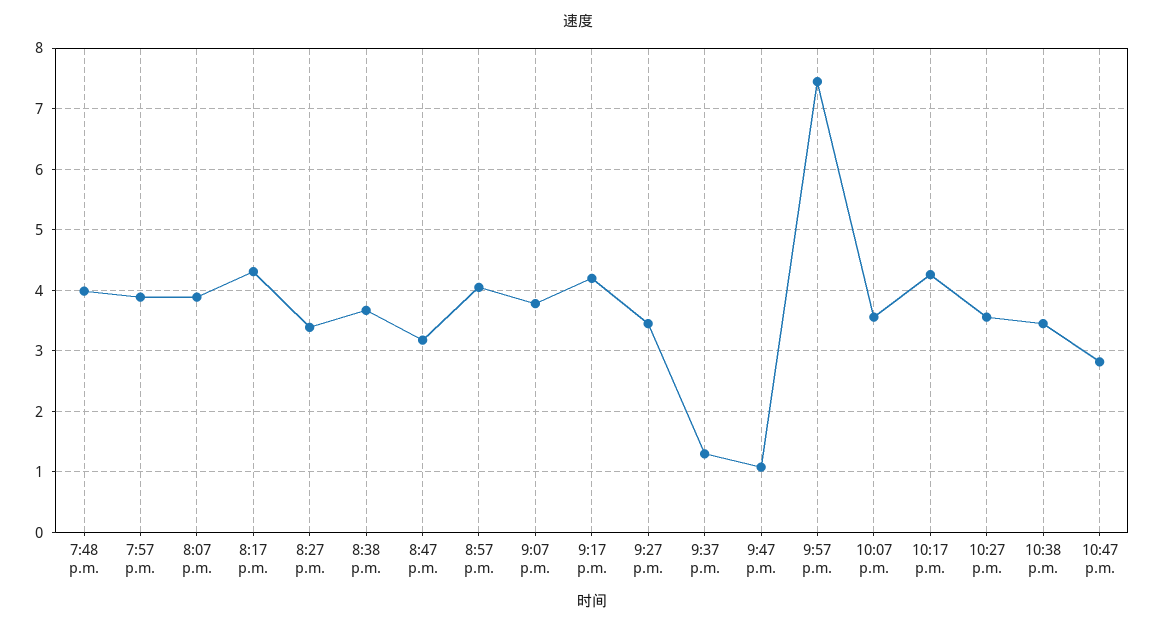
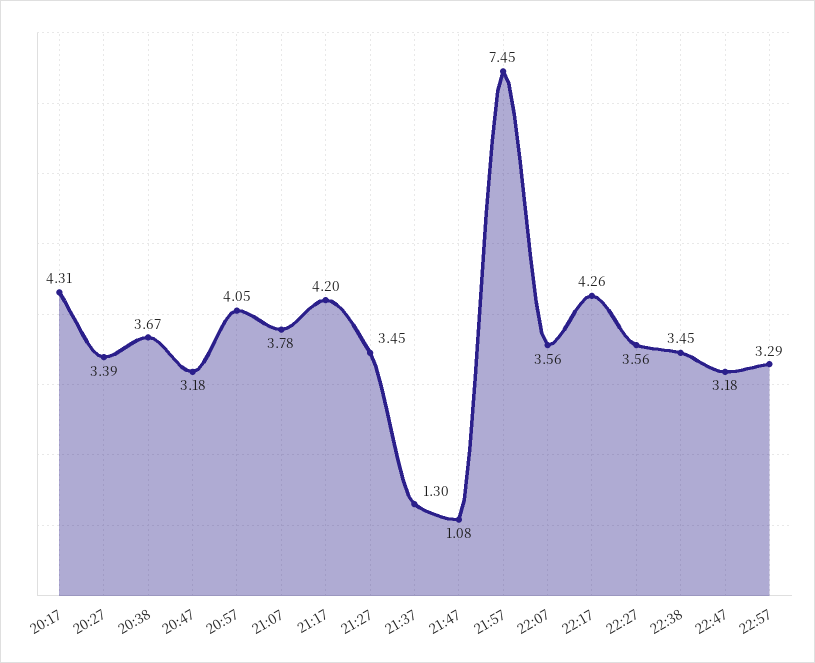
7:48 p.m.: 4 -> none
7:57 p.m.: 3.9 -> none
8:07 p.m.: 3.9 -> none
10:47 p.m.: 2.8 -> 3.18
22:57: none -> 3.29

